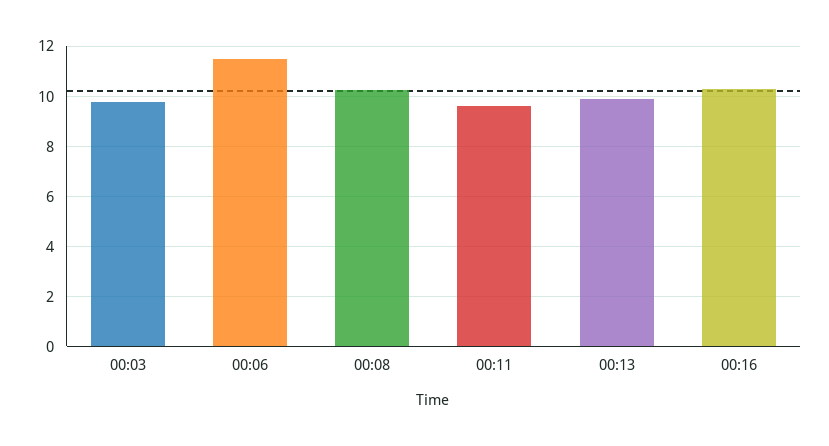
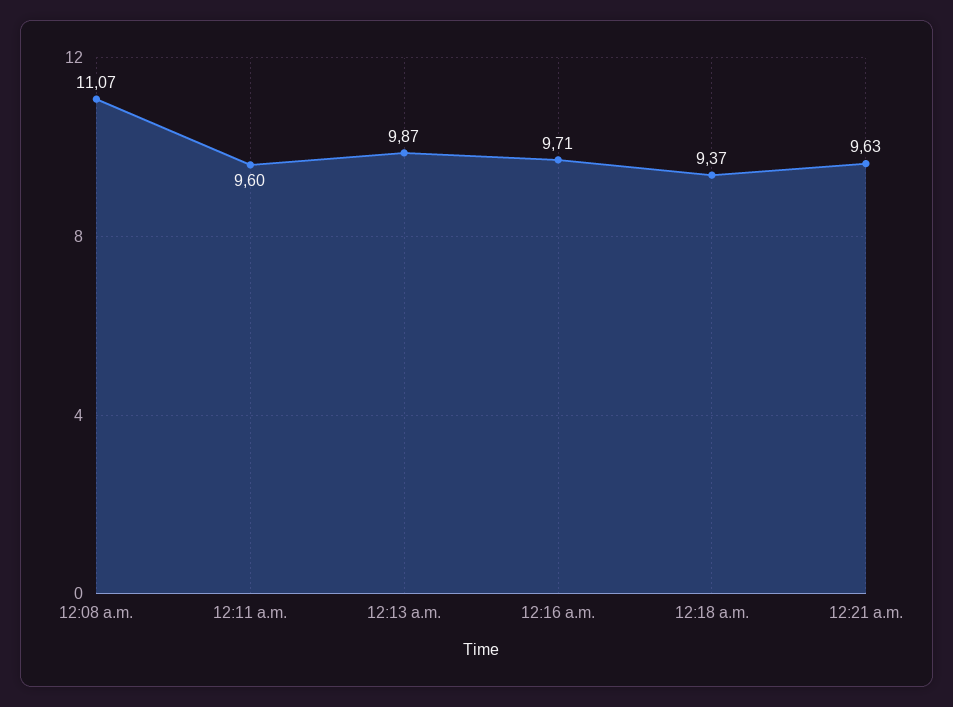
00:03: 9.75 -> none
00:06: 11.5 -> none
00:08: 10.25 -> 11.07
00:16: 10.25 -> 9.71
12:18 a.m.: none -> 9.37
12:21 a.m.: none -> 9.63

